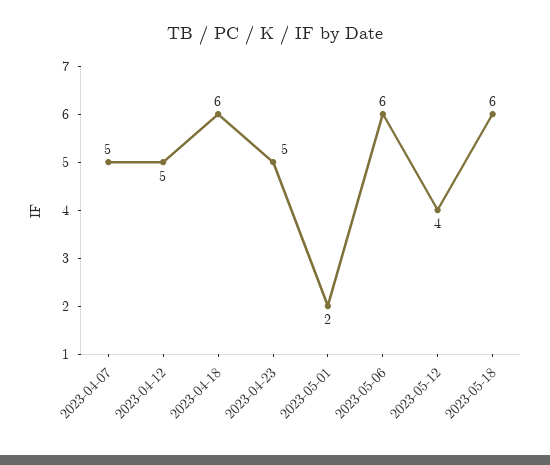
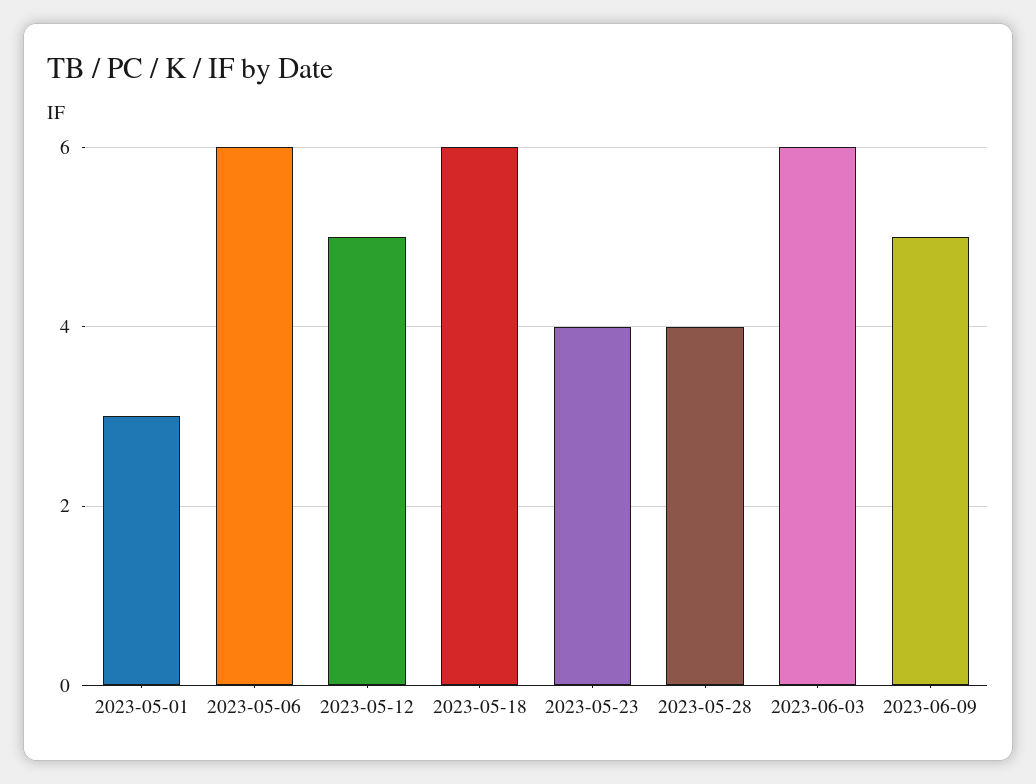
2023-04-07: 5 -> none
2023-04-12: 5 -> none
2023-04-18: 6 -> none
2023-04-23: 5 -> none
2023-05-01: 2 -> 3
2023-05-12: 4 -> 5
2023-05-23: none -> 4
2023-05-28: none -> 4
2023-06-03: none -> 6
2023-06-09: none -> 5

